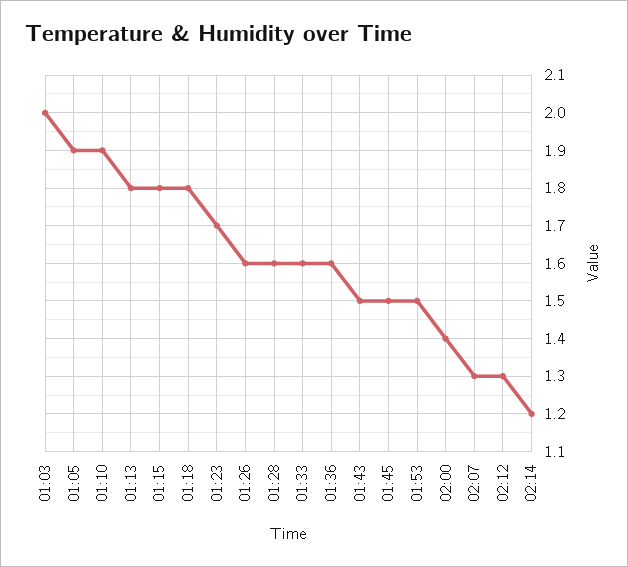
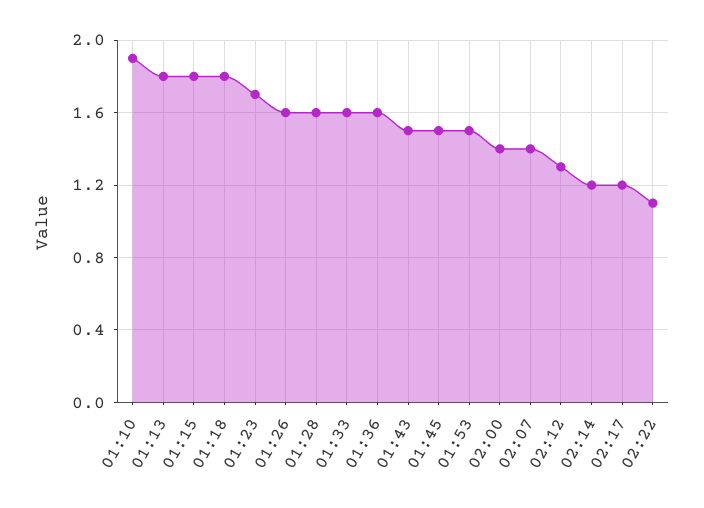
01:03: 2 -> none
01:05: 1.9 -> none
02:07: 1.3 -> 1.4
02:17: none -> 1.2
02:22: none -> 1.1

